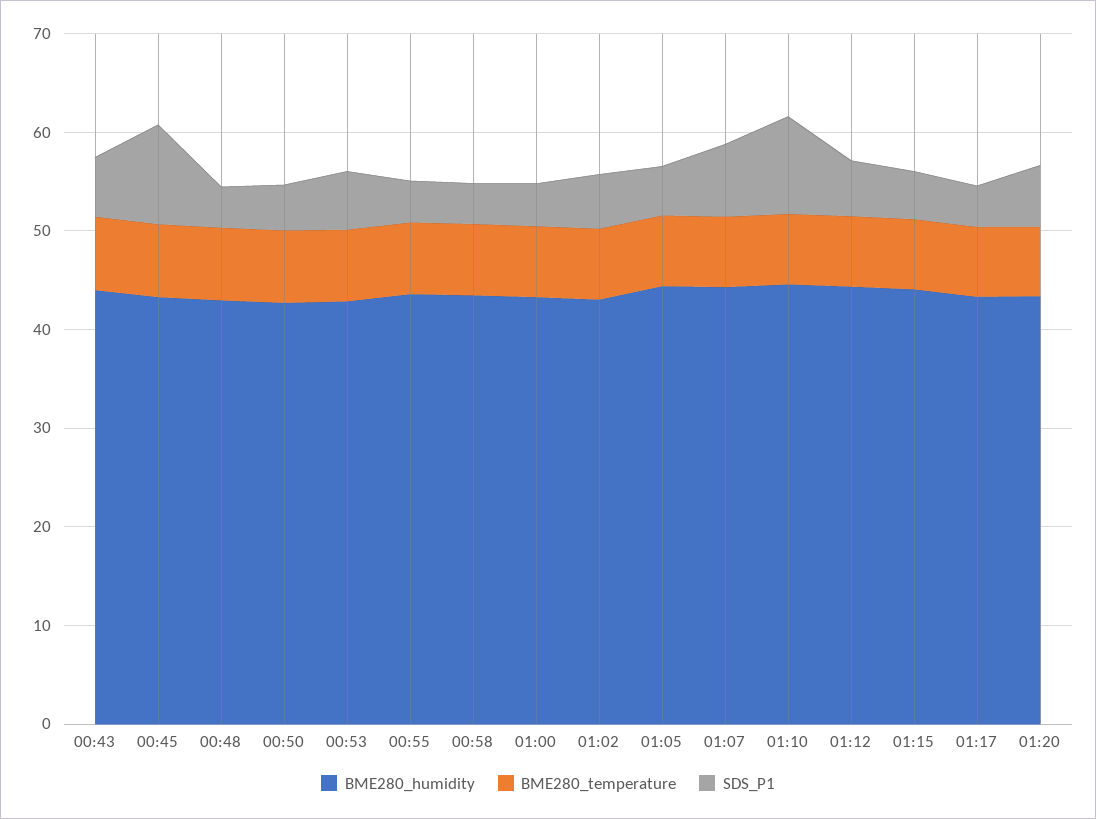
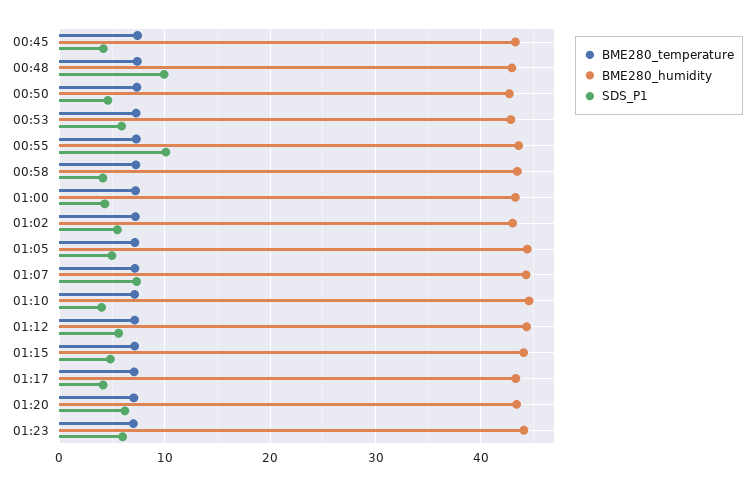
BME280_humidity, 00:43: 44 -> none
BME280_temperature, 00:43: 8 -> none
SDS_P1, 00:43: 6 -> none
SDS_P1, 00:45: 10 -> 4
SDS_P1, 00:48: 4 -> 10
SDS_P1, 00:55: 4 -> 10
SDS_P1, 01:10: 10 -> 4
BME280_temperature, 01:23: none -> 7
BME280_humidity, 01:23: none -> 44
SDS_P1, 01:23: none -> 6

